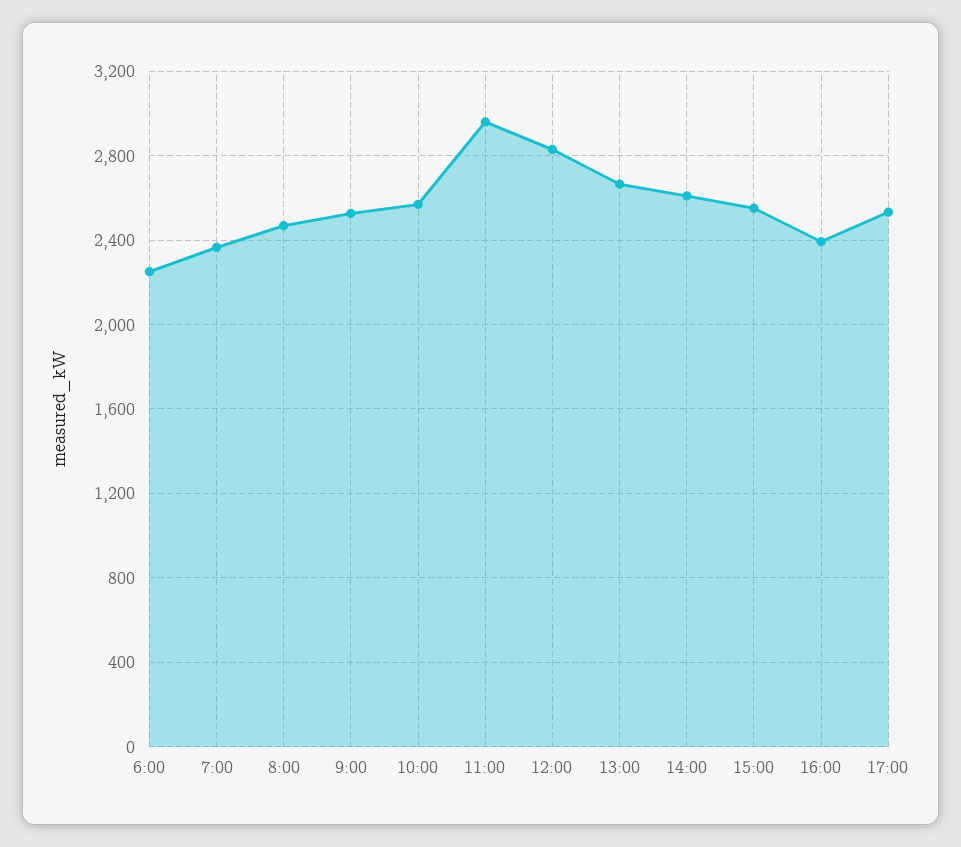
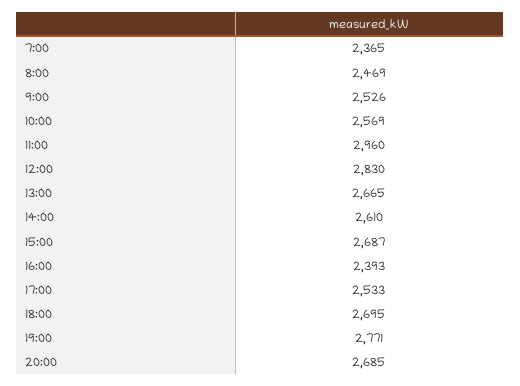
6:00: 2250 -> none
15:00: 2550 -> 2687
18:00: none -> 2695
19:00: none -> 2771
20:00: none -> 2685

